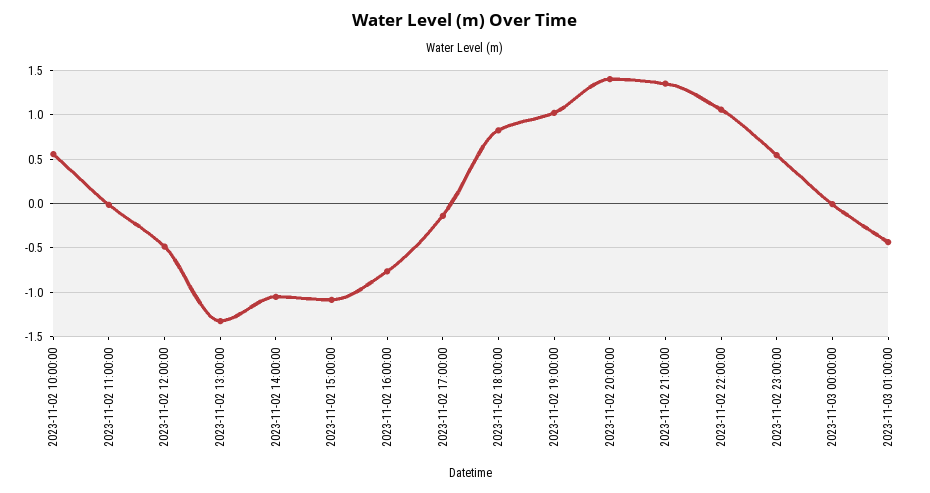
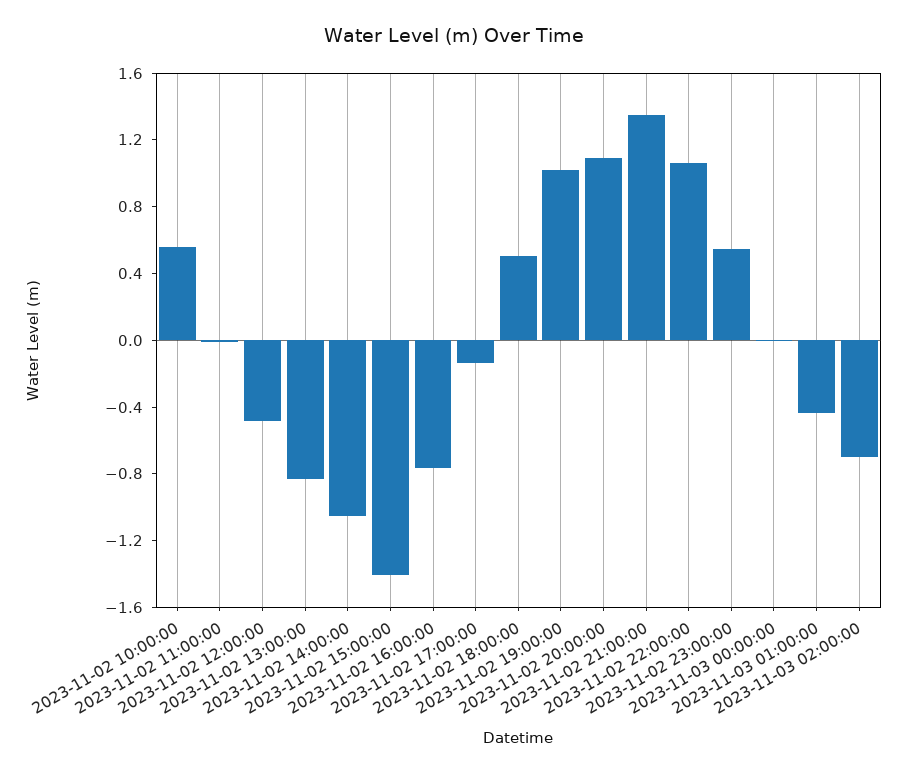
2023-11-02 13:00:00: -1.3 -> -0.8
2023-11-02 15:00:00: -1.1 -> -1.4
2023-11-02 18:00:00: 0.8 -> 0.5
2023-11-02 20:00:00: 1.4 -> 1.1
2023-11-03 02:00:00: none -> -0.7

